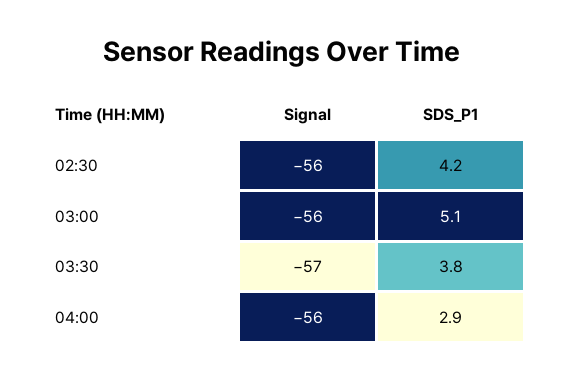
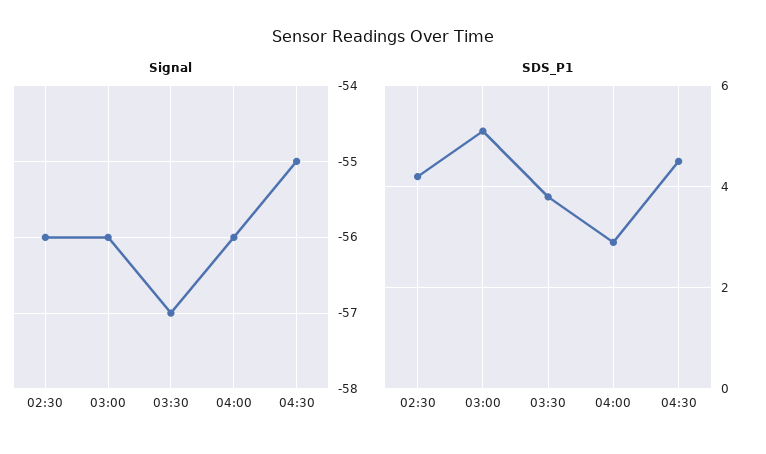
Signal, 04:30: none -> -55
SDS_P1, 04:30: none -> 4.5

